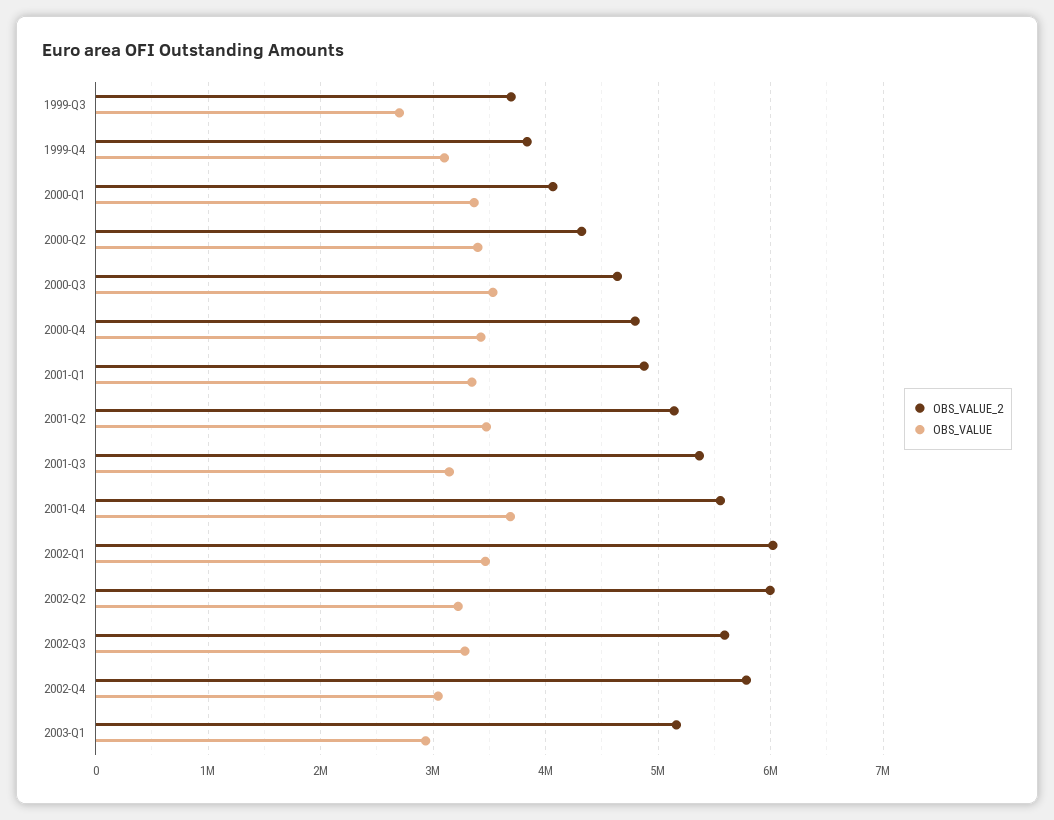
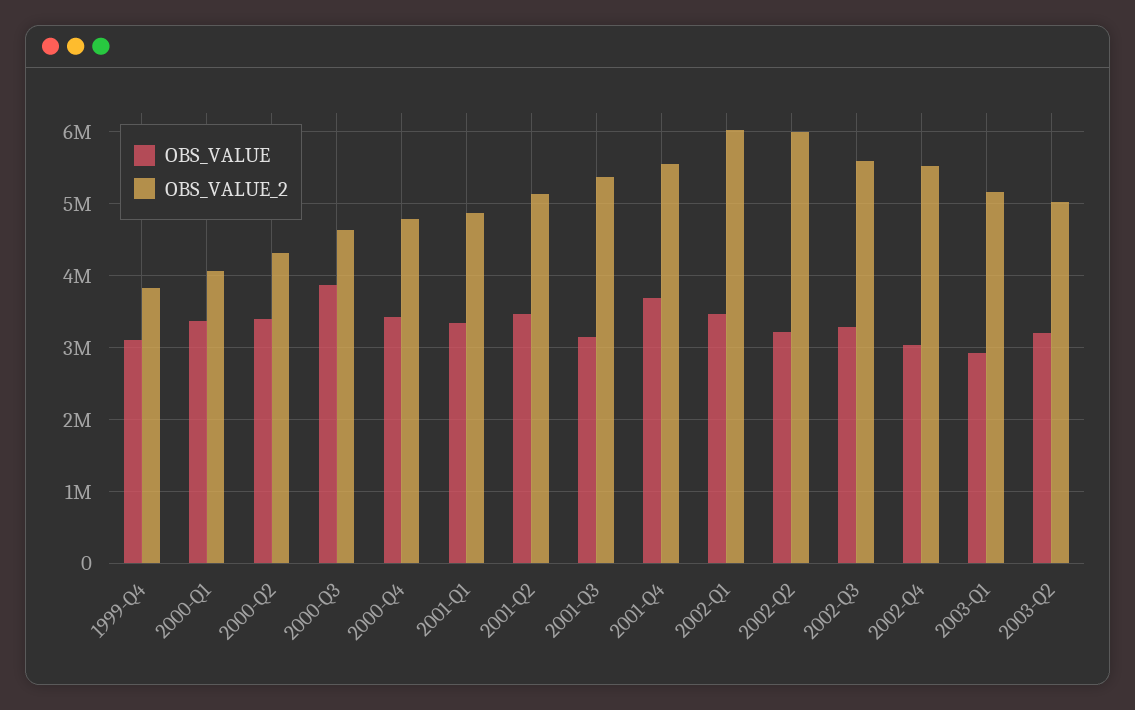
OBS_VALUE_2, 1999-Q3: 3700000 -> none
OBS_VALUE, 1999-Q3: 2700000 -> none
OBS_VALUE, 2000-Q3: 3500000 -> 3900000
OBS_VALUE_2, 2002-Q4: 5800000 -> 5500000
OBS_VALUE, 2003-Q2: none -> 3200000
OBS_VALUE_2, 2003-Q2: none -> 5000000

